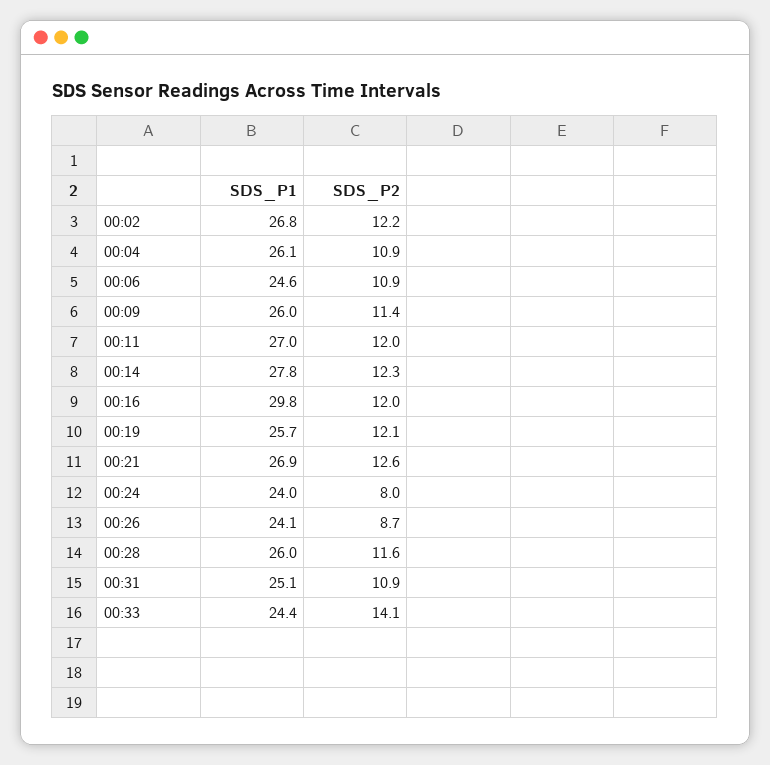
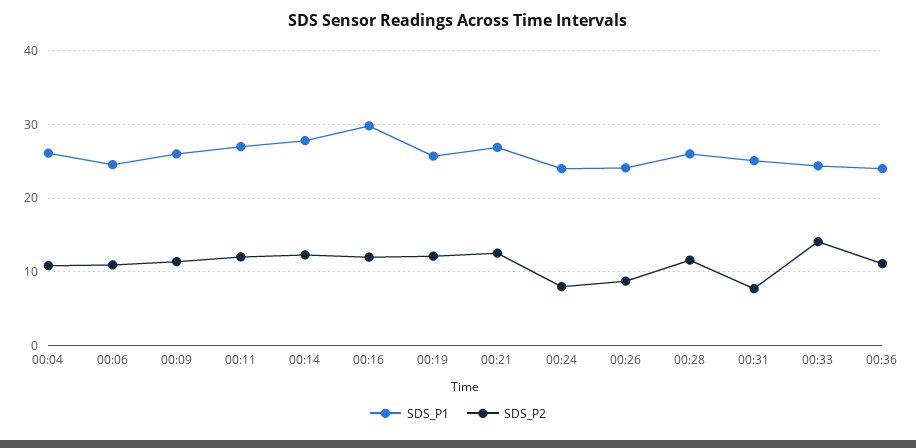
SDS_P1, 00:02: 26.8 -> none
SDS_P2, 00:02: 12.2 -> none
SDS_P2, 00:31: 10.9 -> 8
SDS_P1, 00:36: none -> 24
SDS_P2, 00:36: none -> 11

